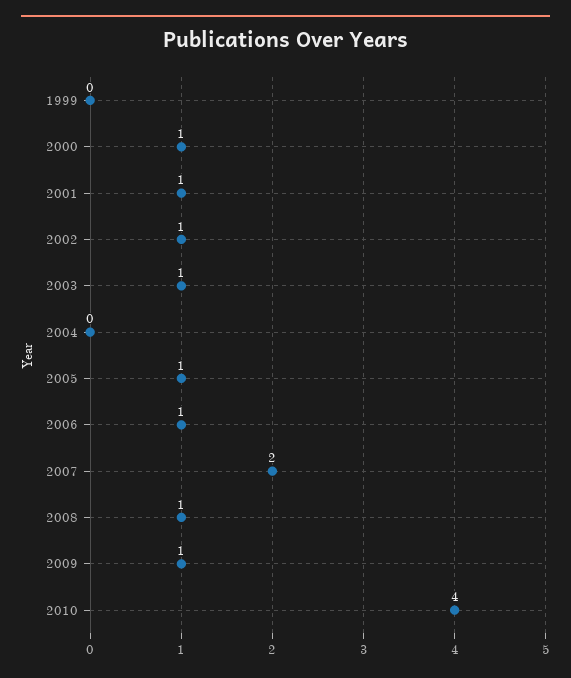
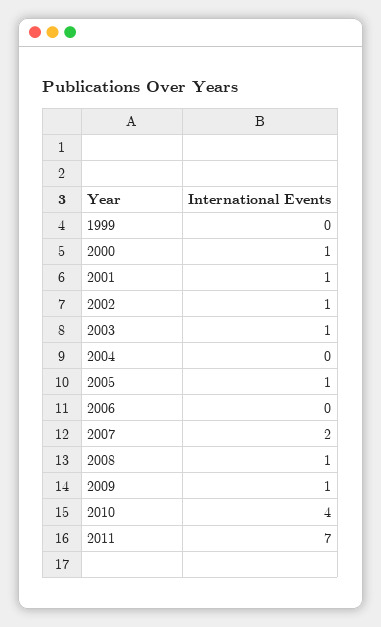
2006: 1 -> 0
2011: none -> 7

